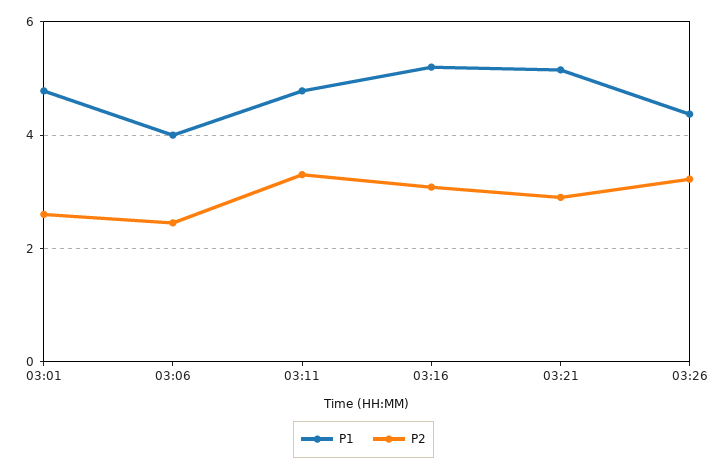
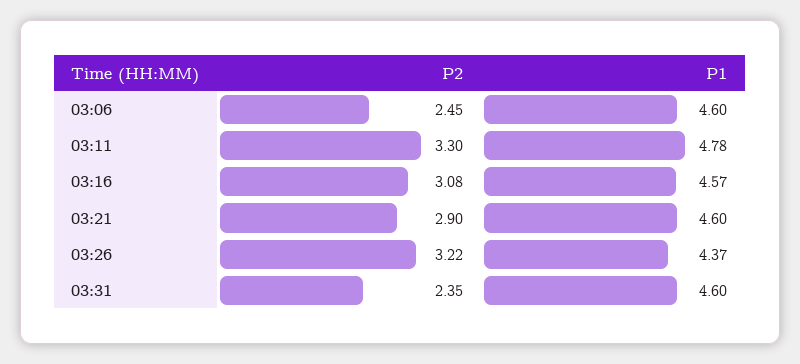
P1, 03:01: 4.8 -> none
P2, 03:01: 2.6 -> none
P1, 03:06: 4 -> 4.6
P1, 03:16: 5.2 -> 4.57
P1, 03:21: 5.2 -> 4.6
P2, 03:31: none -> 2.35
P1, 03:31: none -> 4.6

